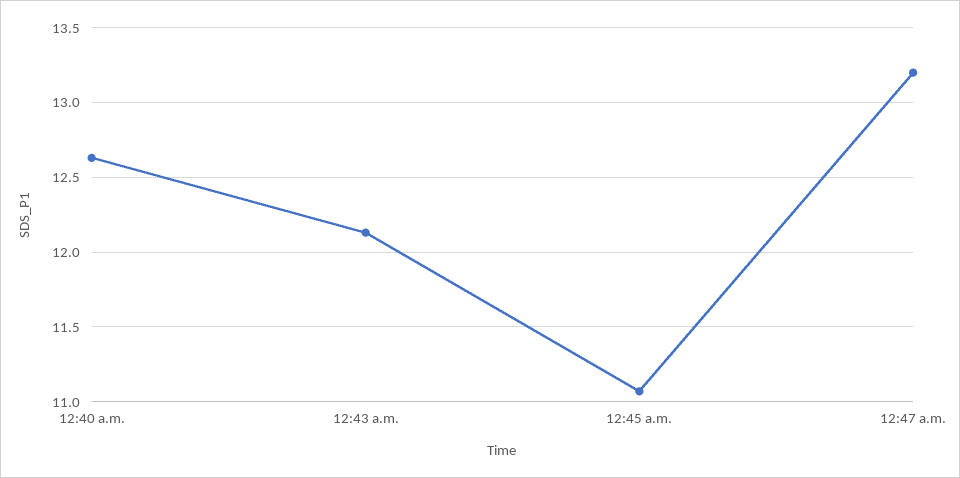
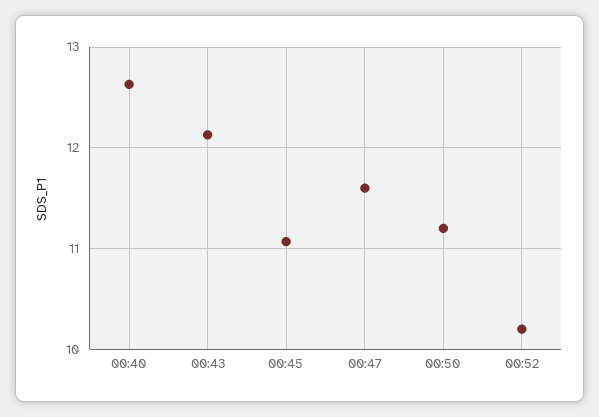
12:47 a.m.: 13.2 -> 11.6
00:50: none -> 11.2
00:52: none -> 10.2

